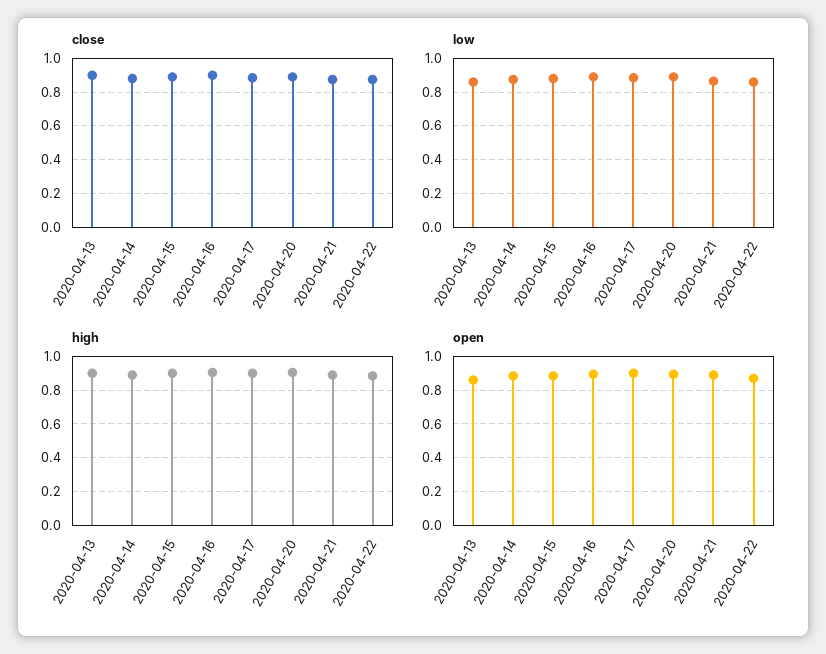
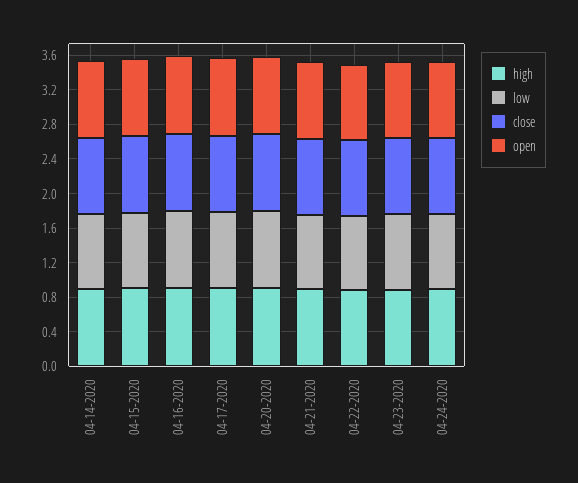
close, 2020-04-13: 0.9 -> none
low, 2020-04-13: 0.85 -> none
high, 2020-04-13: 0.9 -> none
open, 2020-04-13: 0.85 -> none
high, 04-23-2020: none -> 0.9
low, 04-23-2020: none -> 0.9
close, 04-23-2020: none -> 0.9
open, 04-23-2020: none -> 0.9
high, 04-24-2020: none -> 0.9
low, 04-24-2020: none -> 0.9
close, 04-24-2020: none -> 0.9
open, 04-24-2020: none -> 0.9

